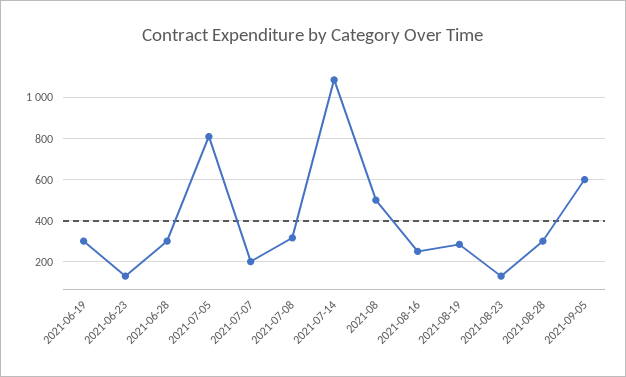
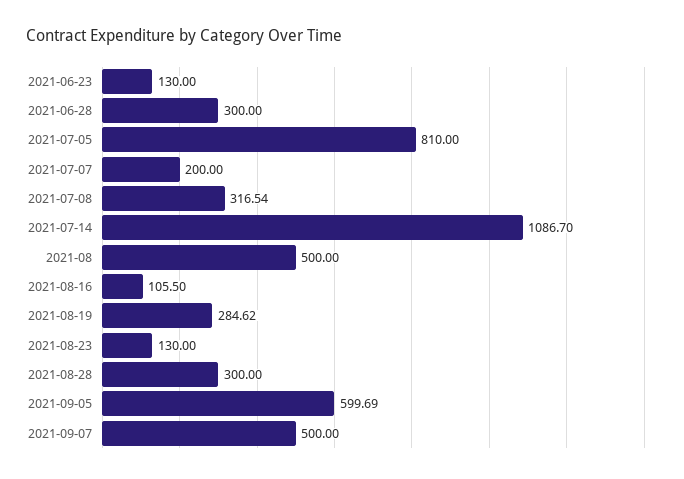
2021-06-19: 300 -> none
2021-08-16: 250 -> 105.5
2021-09-07: none -> 500

